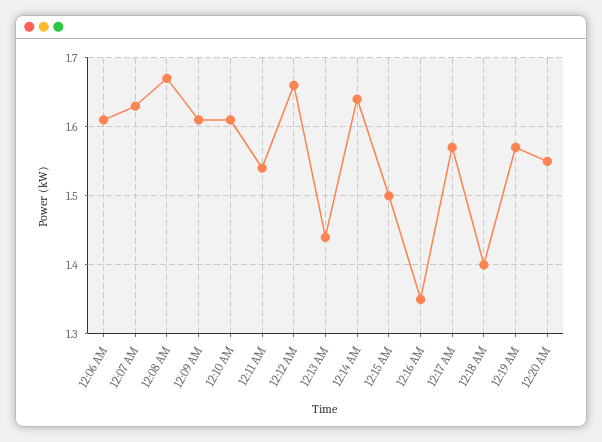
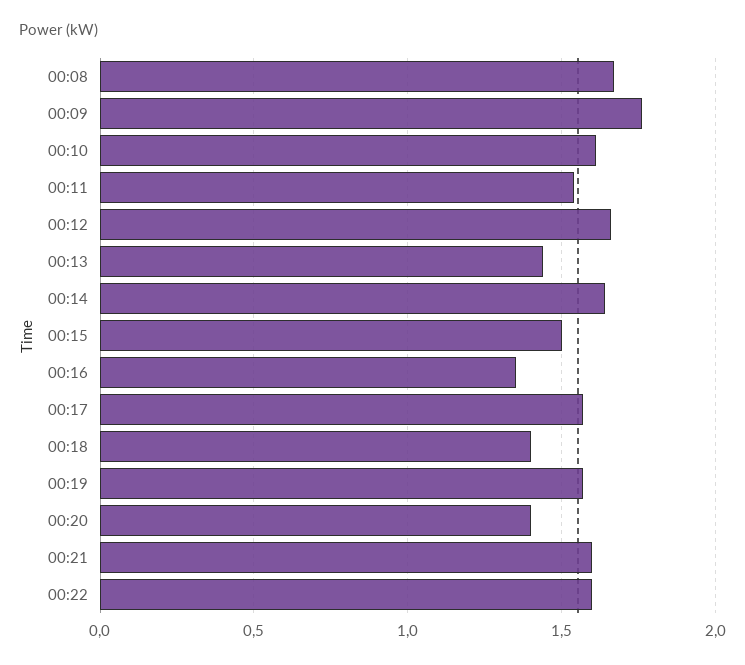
12:06 AM: 1.61 -> none
12:07 AM: 1.63 -> none
12:09 AM: 1.61 -> 1.75
12:20 AM: 1.55 -> 1.4
00:21: none -> 1.6
00:22: none -> 1.6

